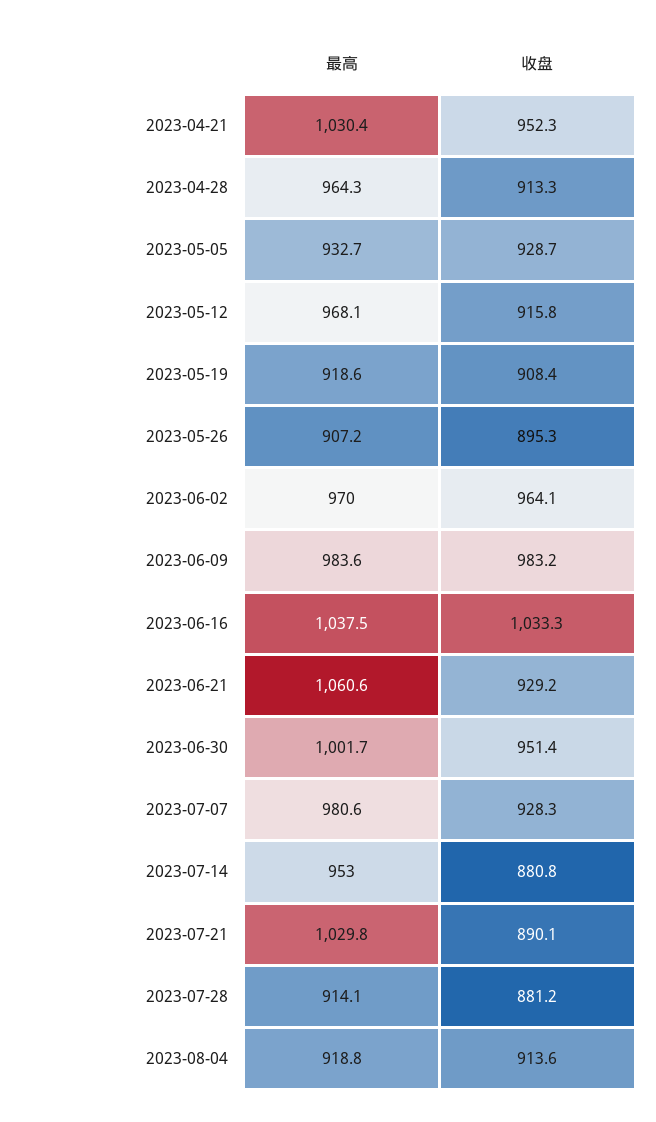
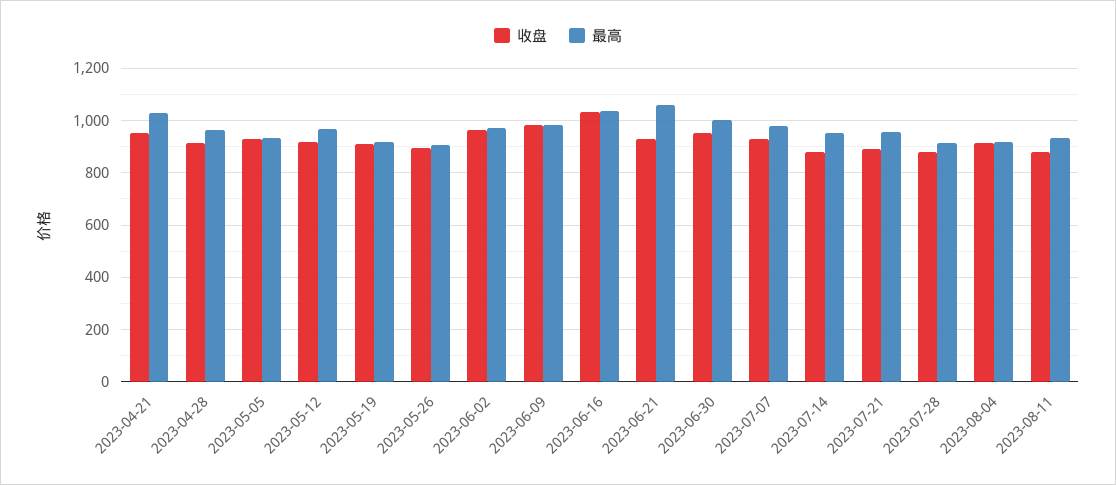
最高, 2023-07-21: 1029.8 -> 950
收盘, 2023-08-11: none -> 875
最高, 2023-08-11: none -> 925

